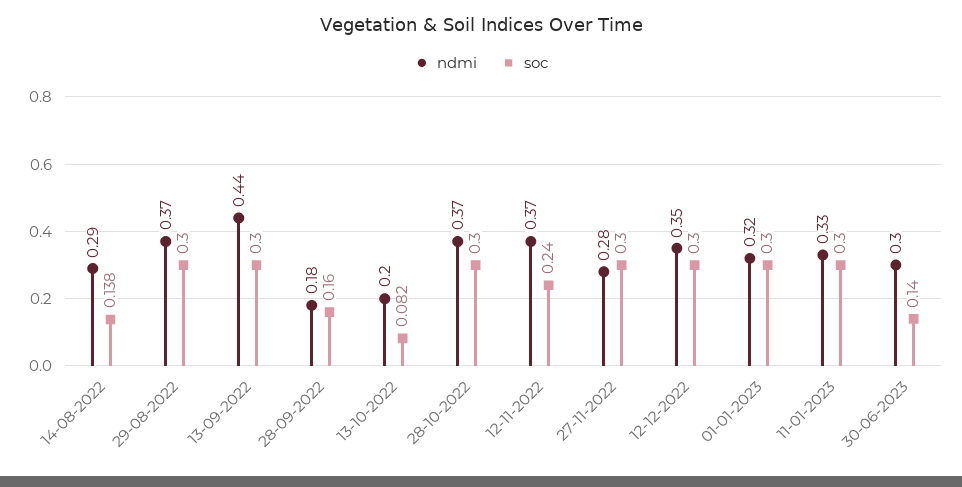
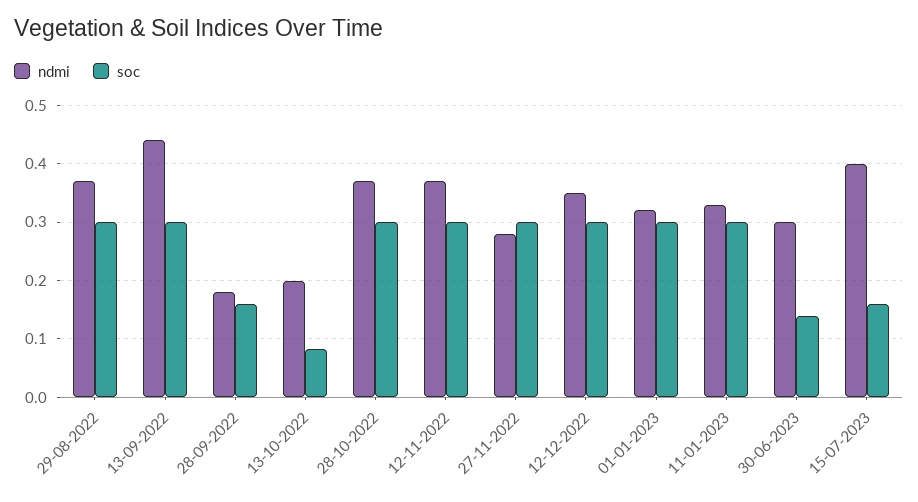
ndmi, 14-08-2022: 0.29 -> none
soc, 14-08-2022: 0.138 -> none
soc, 12-11-2022: 0.24 -> 0.3
ndmi, 15-07-2023: none -> 0.4
soc, 15-07-2023: none -> 0.16

